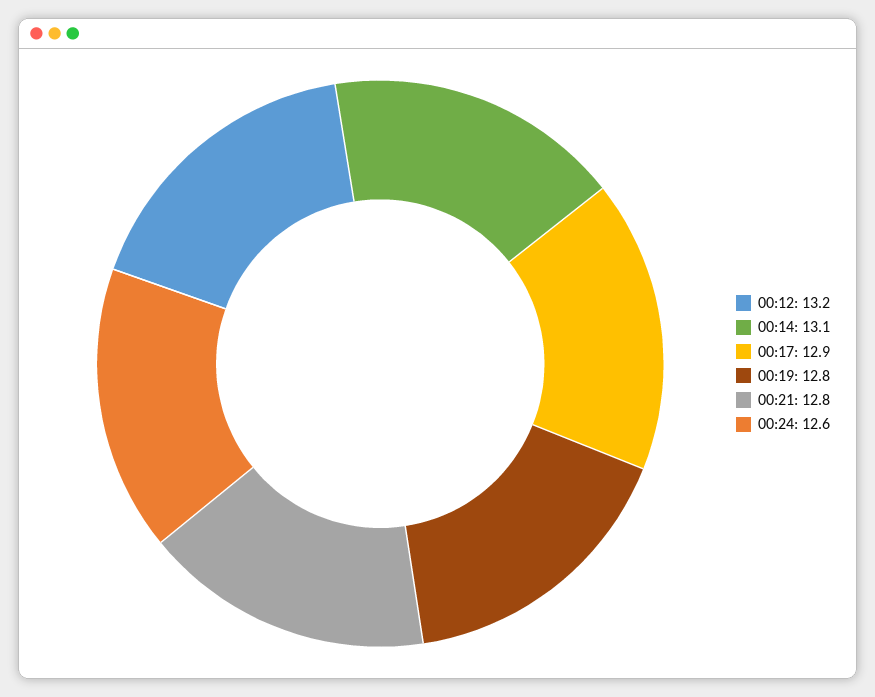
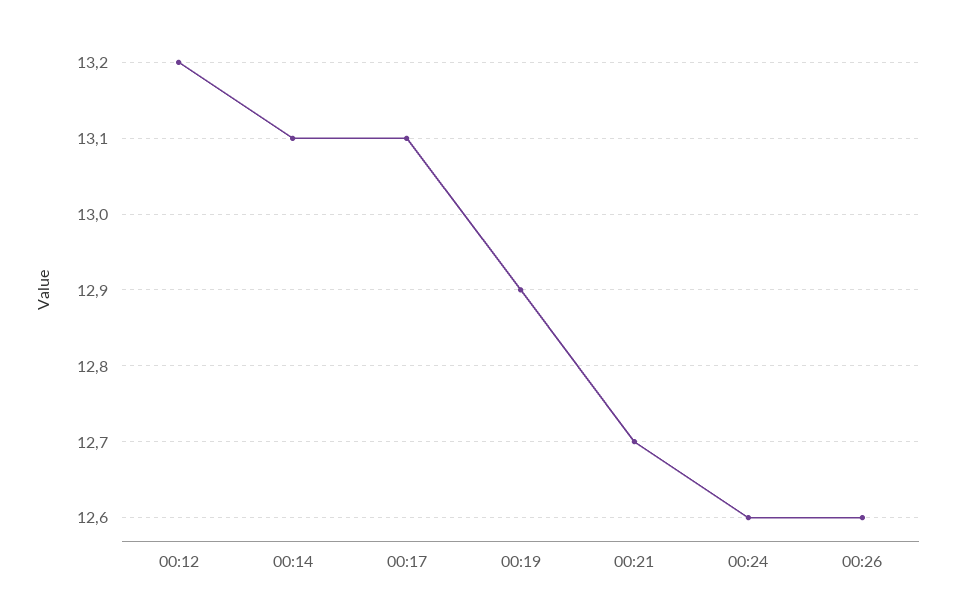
00:17: 12.9 -> 13.1
00:19: 12.8 -> 12.9
00:21: 12.8 -> 12.7
00:26: none -> 12.6

